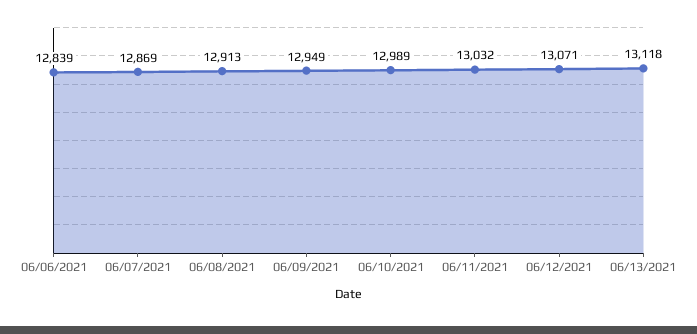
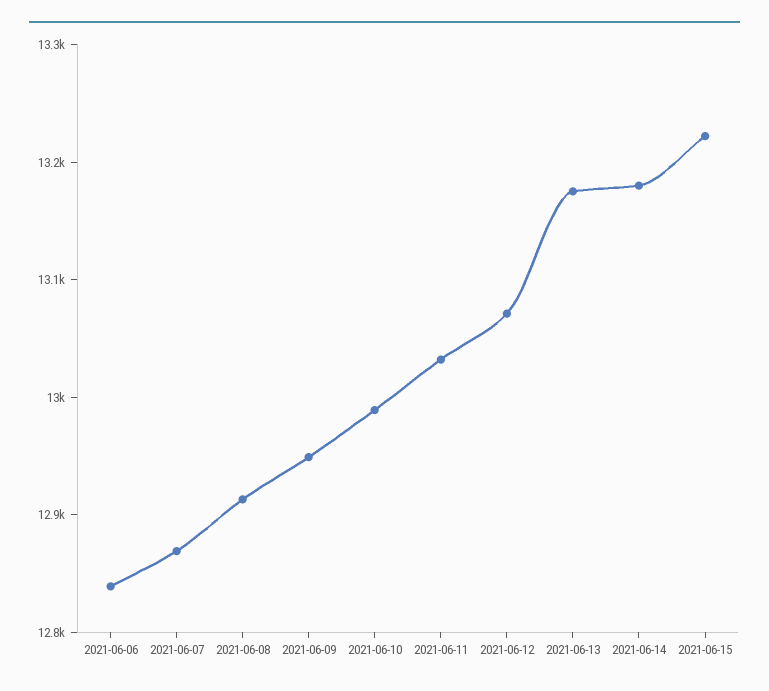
06/13/2021: 13118 -> 13180
2021-06-14: none -> 13180
2021-06-15: none -> 13220

